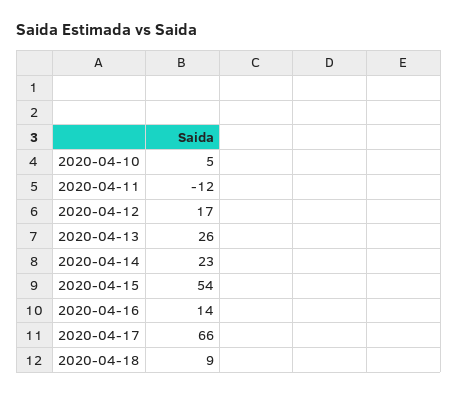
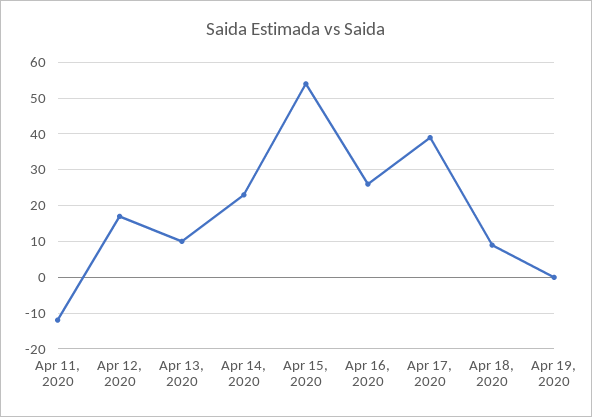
2020-04-10: 5 -> none
2020-04-13: 26 -> 10
2020-04-16: 14 -> 25
2020-04-17: 66 -> 40
Apr 19, 2020: none -> 0

